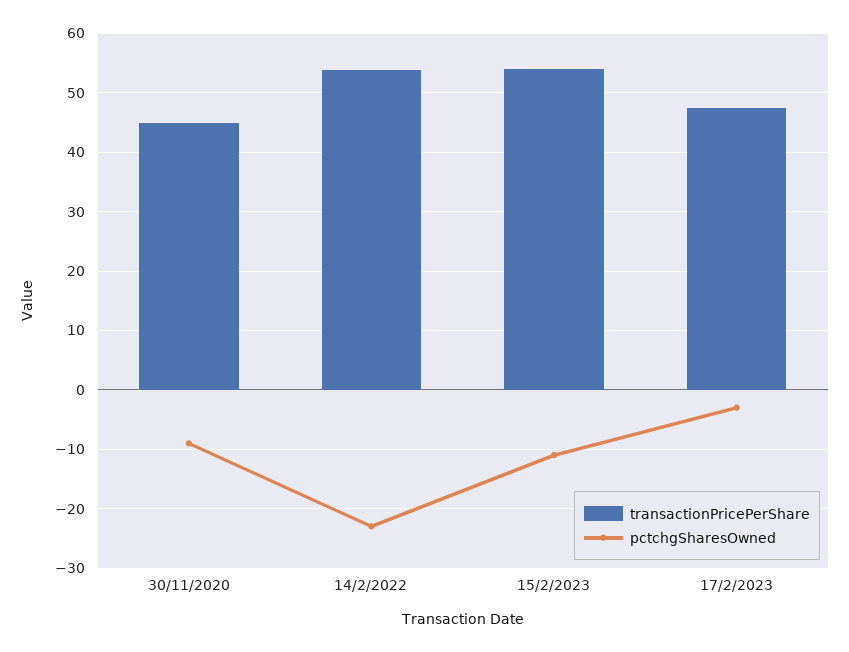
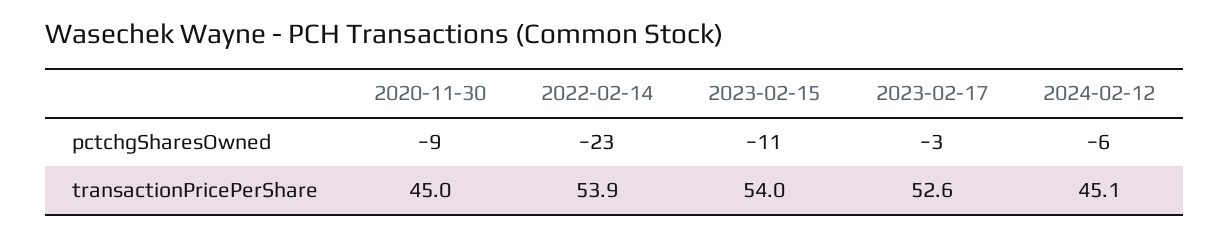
transactionPricePerShare, 17/2/2023: 48 -> 52.6
pctchgSharesOwned, 2024-02-12: none -> -6
transactionPricePerShare, 2024-02-12: none -> 45.1

